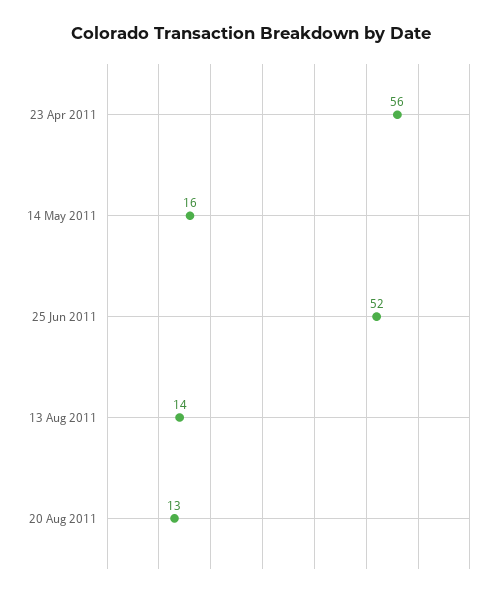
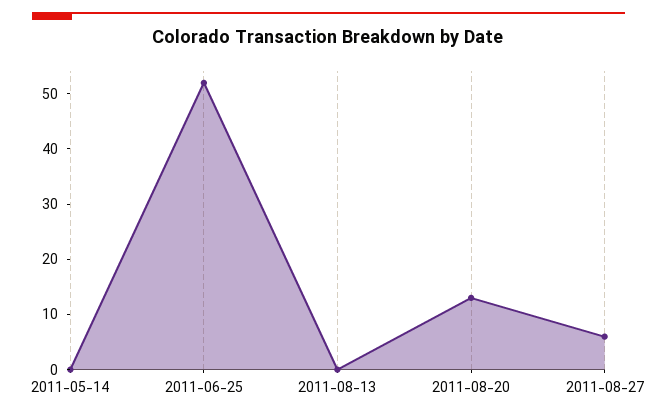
23 Apr 2011: 56 -> none
14 May 2011: 16 -> 0
13 Aug 2011: 14 -> 0
2011-08-27: none -> 5

